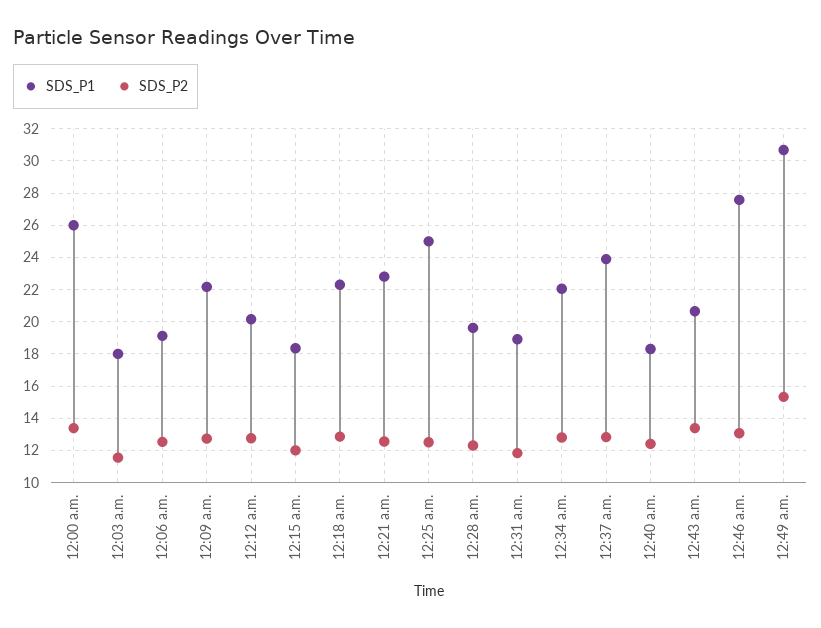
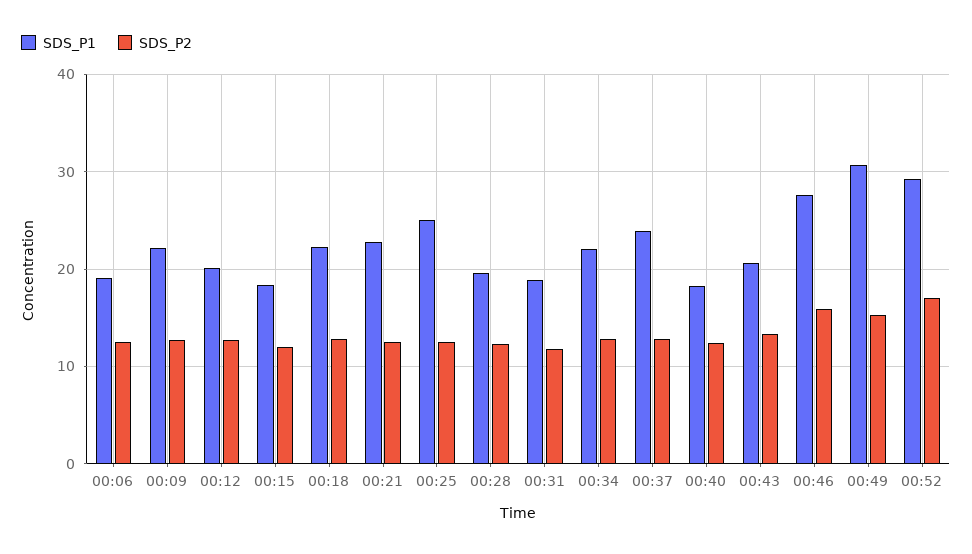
SDS_P1, 12:00 a.m.: 26 -> none
SDS_P2, 12:00 a.m.: 13.5 -> none
SDS_P1, 12:03 a.m.: 18 -> none
SDS_P2, 12:03 a.m.: 11.5 -> none
SDS_P2, 12:46 a.m.: 13 -> 16
SDS_P1, 00:52: none -> 29
SDS_P2, 00:52: none -> 17

